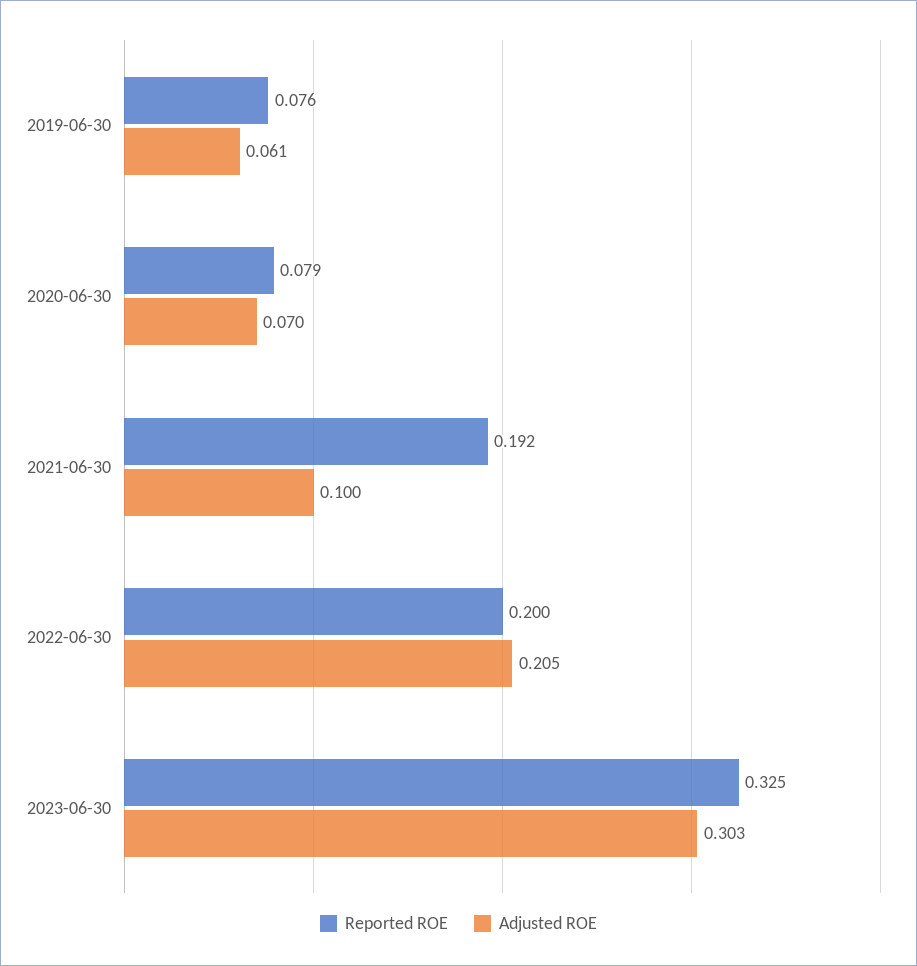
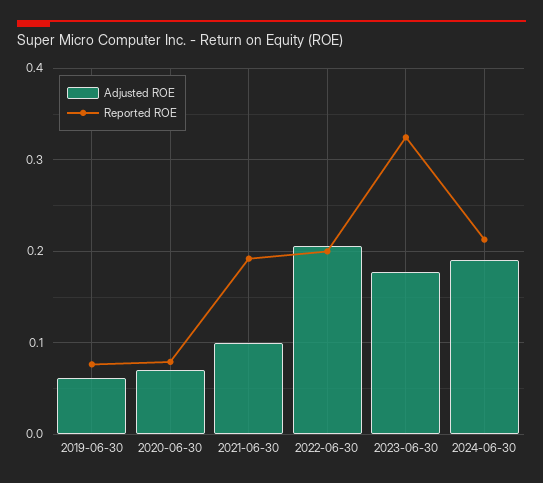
Adjusted ROE, 2023-06-30: 0.303 -> 0.18
Adjusted ROE, 2024-06-30: none -> 0.19
Reported ROE, 2024-06-30: none -> 0.21

